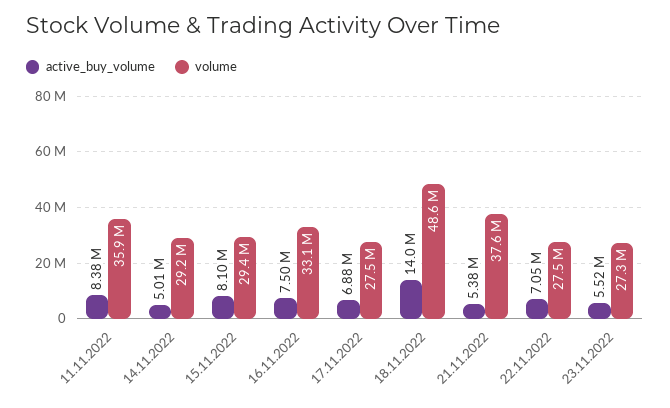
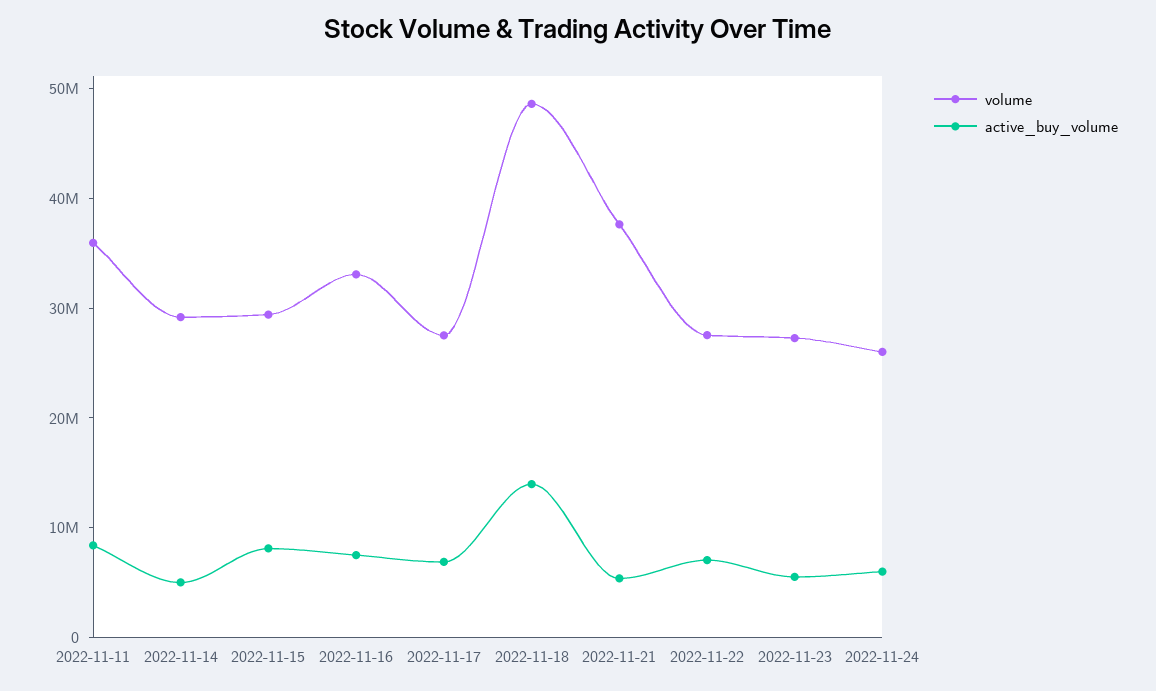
volume, 2022-11-24: none -> 26000000
active_buy_volume, 2022-11-24: none -> 6000000

